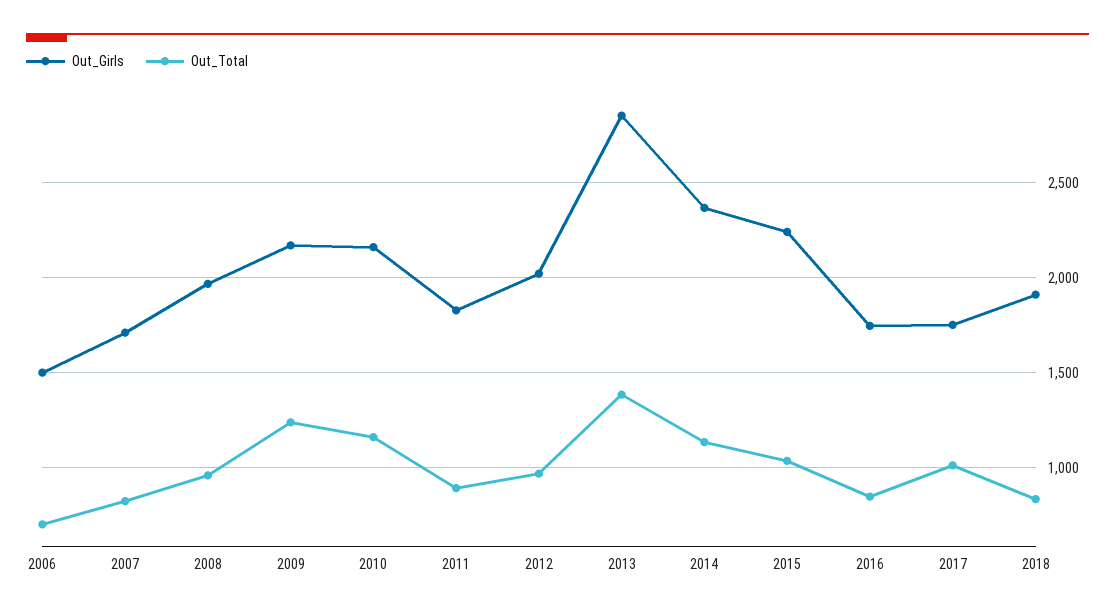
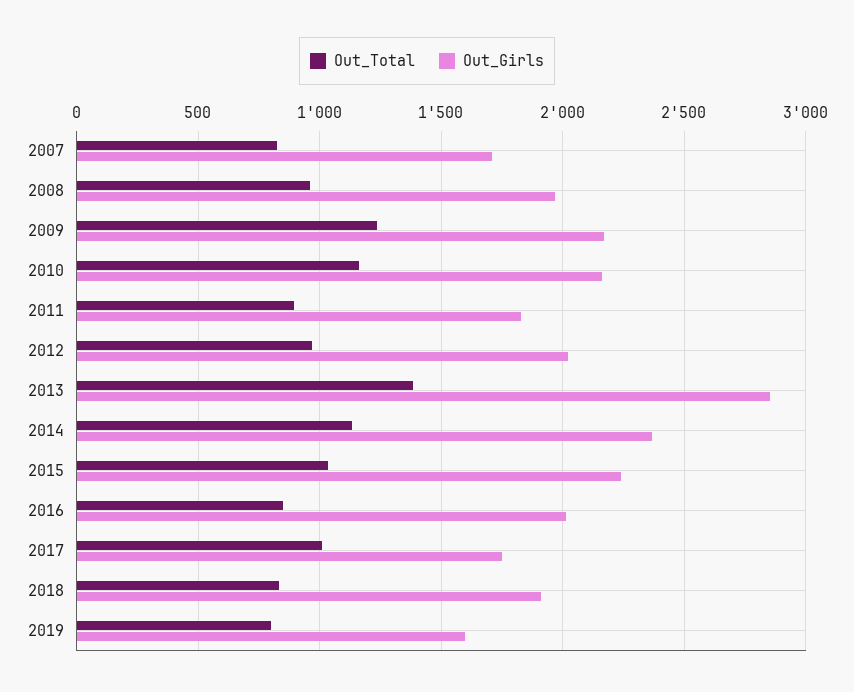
Out_Girls, 2006: 1500 -> none
Out_Total, 2006: 700 -> none
Out_Girls, 2016: 1750 -> 2000
Out_Total, 2019: none -> 800
Out_Girls, 2019: none -> 1600

